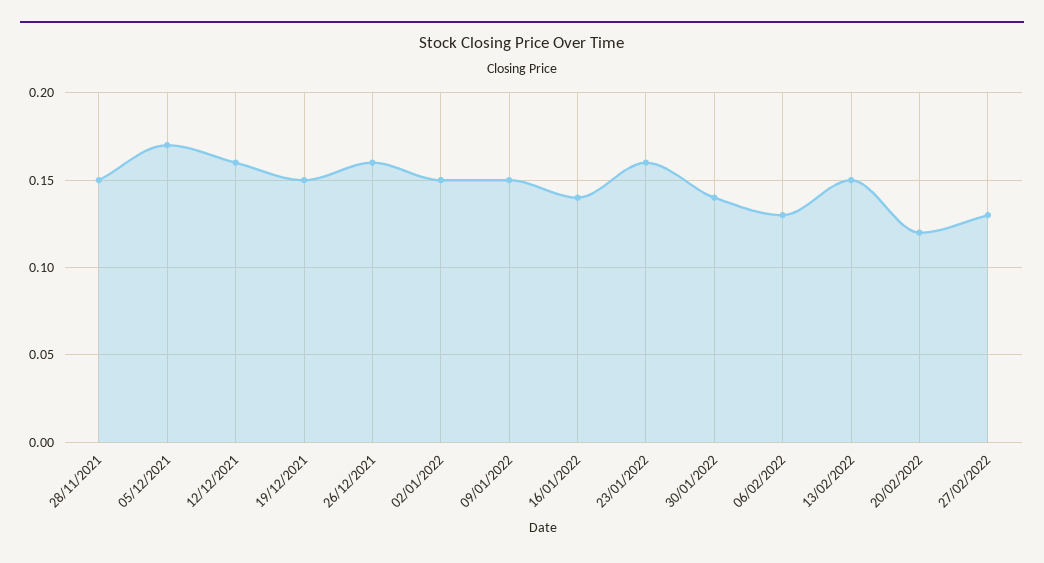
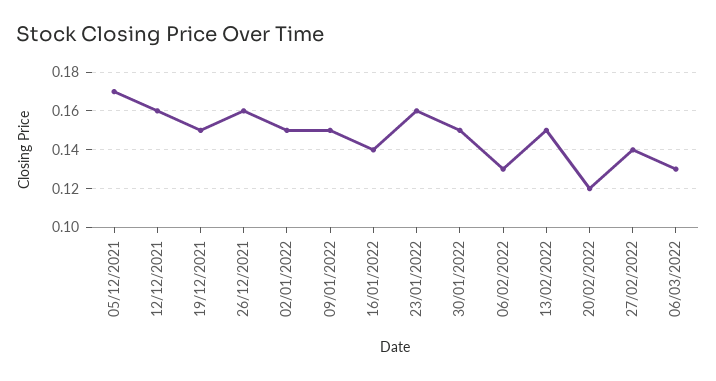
28/11/2021: 0.15 -> none
30/01/2022: 0.14 -> 0.15
27/02/2022: 0.13 -> 0.14
06/03/2022: none -> 0.13

